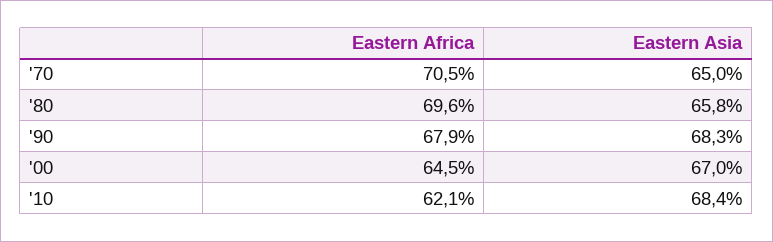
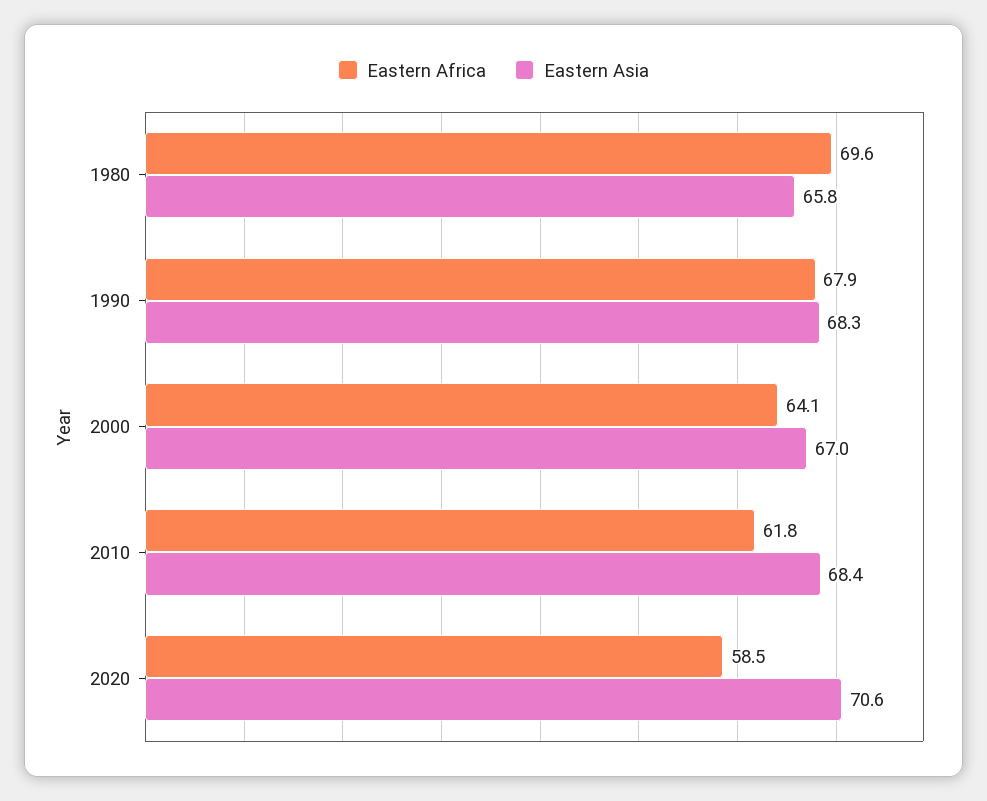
Eastern Africa, '70: 70.5 -> none
Eastern Asia, '70: 65 -> none
Eastern Africa, '00: 64.5 -> 64.1
Eastern Africa, '10: 62.1 -> 61.8
Eastern Africa, 2020: none -> 58.5
Eastern Asia, 2020: none -> 70.6

